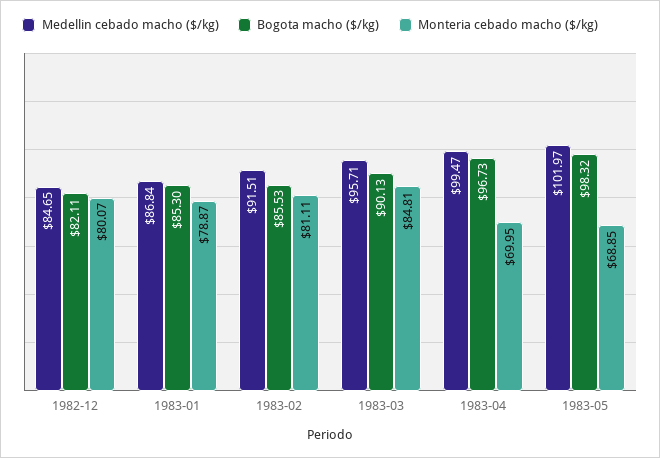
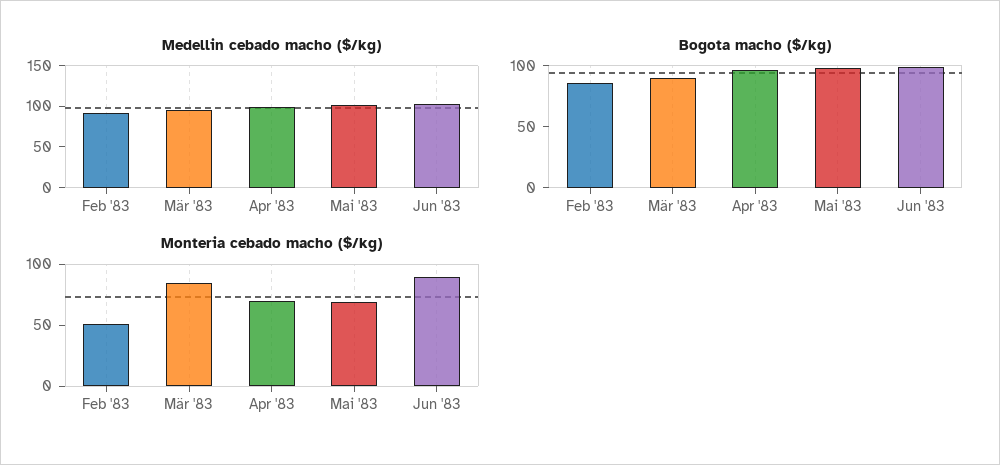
Medellin cebado macho ($/kg), 1982-12: 84.65 -> none
Bogota macho ($/kg), 1982-12: 82.11 -> none
Monteria cebado macho ($/kg), 1982-12: 80.07 -> none
Medellin cebado macho ($/kg), 1983-01: 86.84 -> none
Bogota macho ($/kg), 1983-01: 85.3 -> none
Monteria cebado macho ($/kg), 1983-01: 78.87 -> none
Monteria cebado macho ($/kg), 1983-02: 81.11 -> 50
Medellin cebado macho ($/kg), Jun '83: none -> 100
Bogota macho ($/kg), Jun '83: none -> 100
Monteria cebado macho ($/kg), Jun '83: none -> 90

